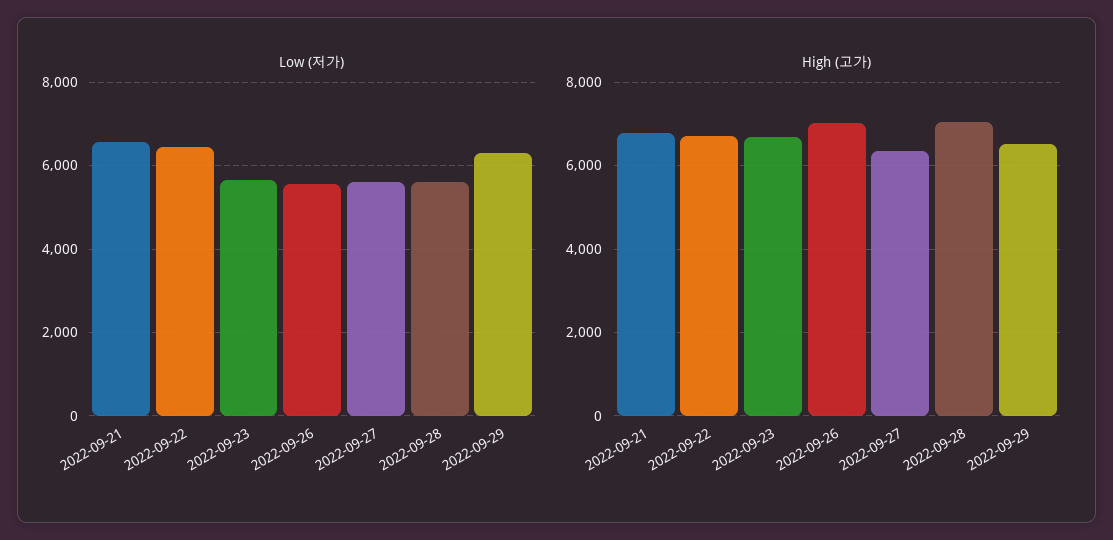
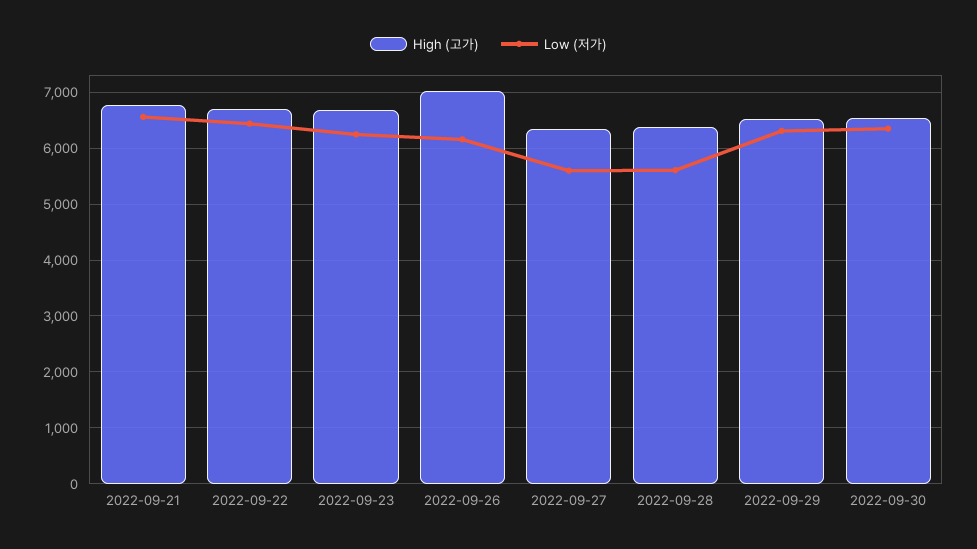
Low (저가), 2022-09-23: 5600 -> 6200
Low (저가), 2022-09-26: 5600 -> 6200
High (고가), 2022-09-28: 7000 -> 6400
High (고가), 2022-09-30: none -> 6600
Low (저가), 2022-09-30: none -> 6400

